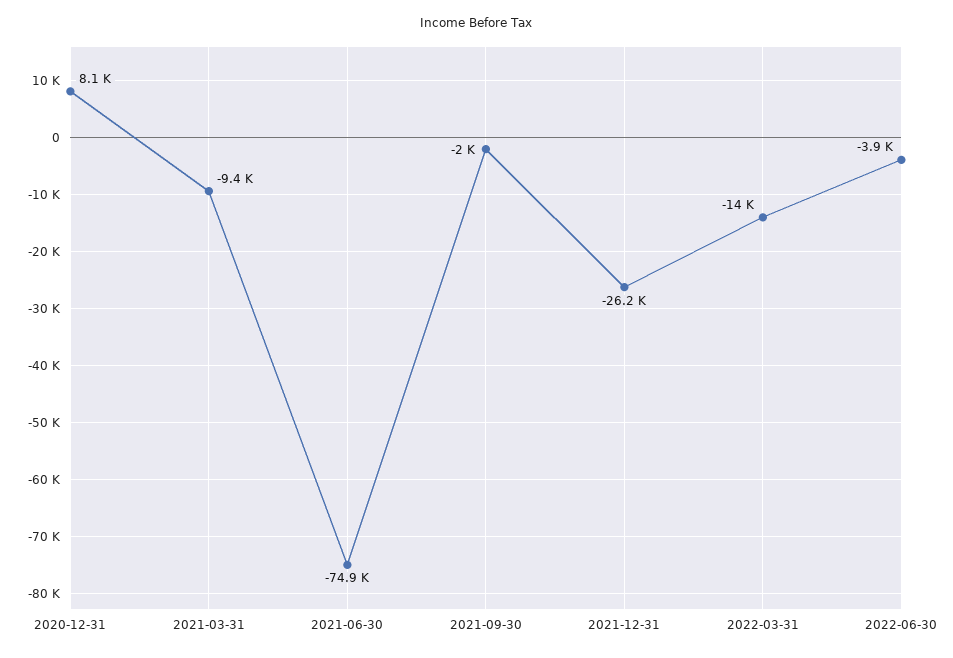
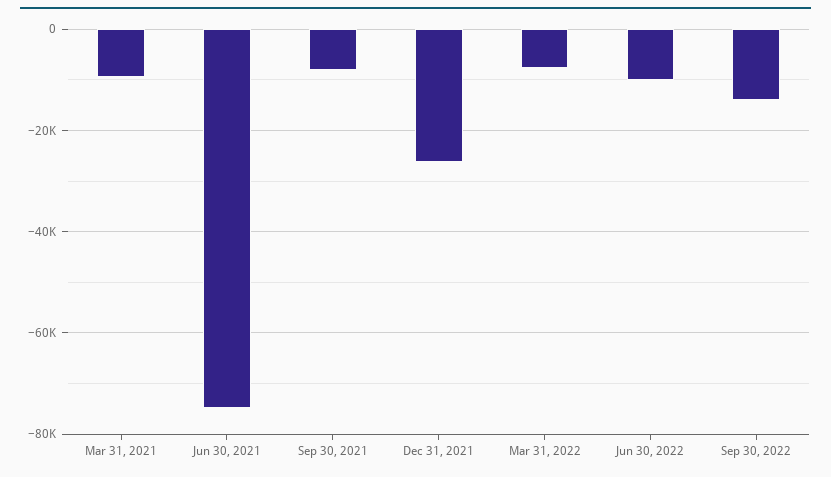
2020-12-31: 8100 -> none
2021-09-30: -2000 -> -8000
2022-03-31: -14000 -> -8000
2022-06-30: -3900 -> -10000
Sep 30, 2022: none -> -14000

